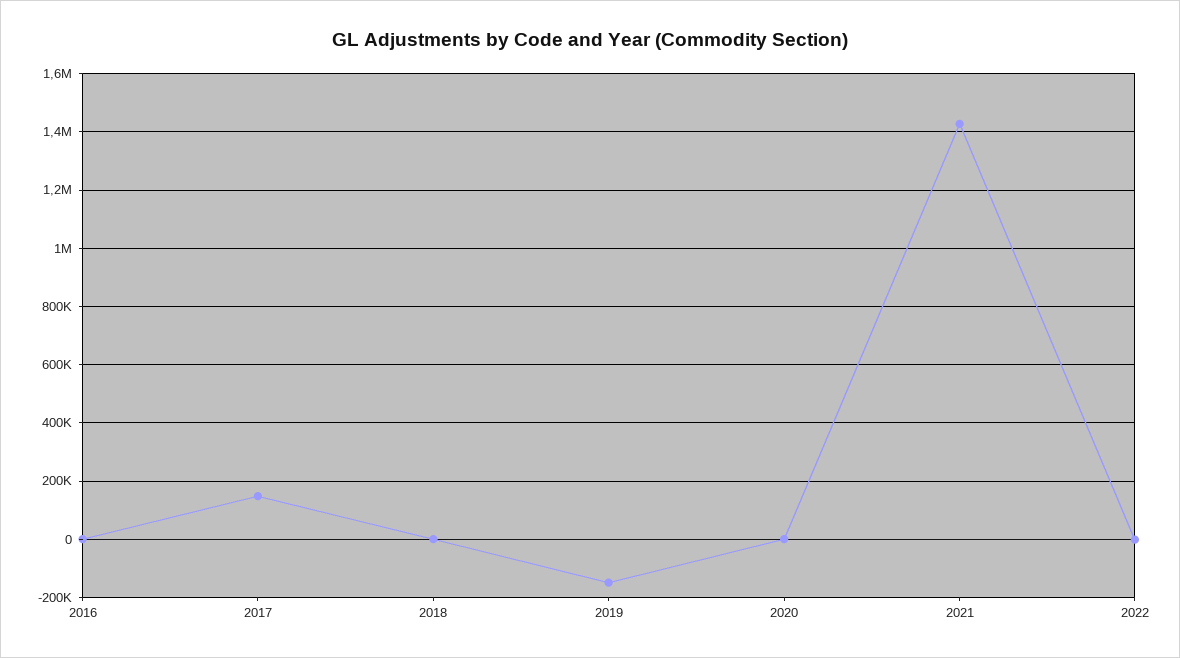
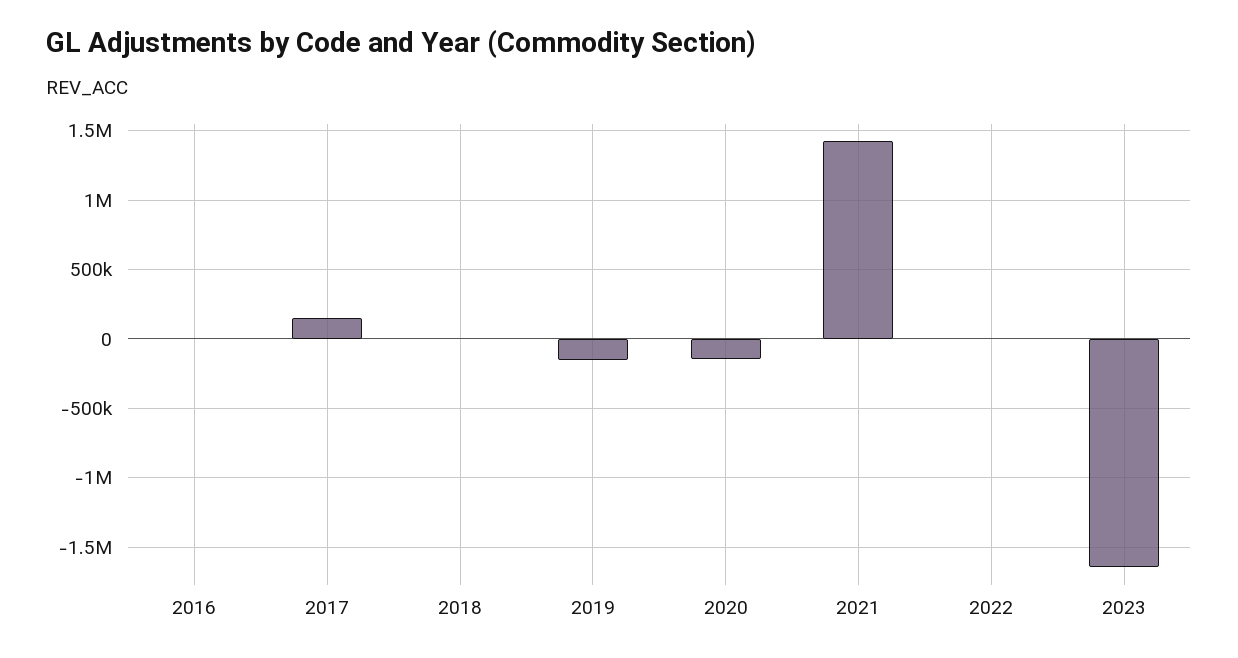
2020: 0 -> -150000
2023: none -> -1650000

